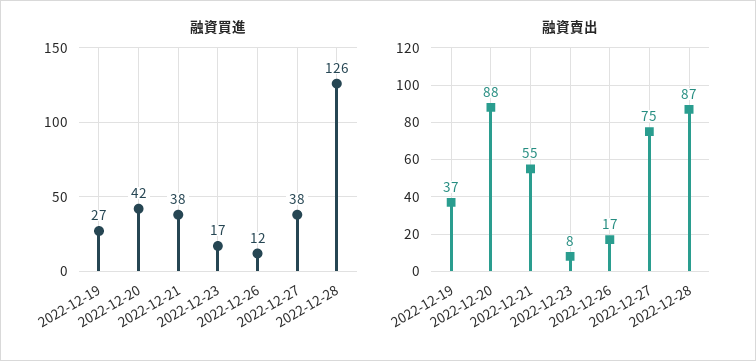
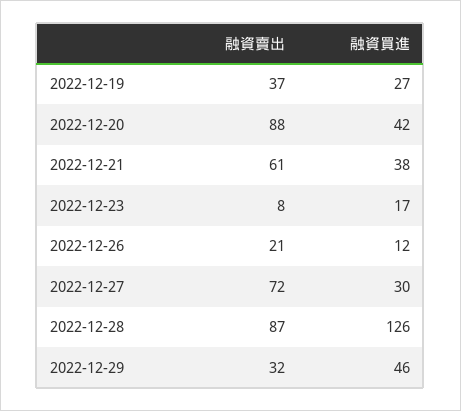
融資買進, 2022-12-27: 38 -> 30
融資賣出, 2022-12-21: 55 -> 61
融資賣出, 2022-12-26: 17 -> 21
融資賣出, 2022-12-27: 75 -> 72
融資賣出, 2022-12-29: none -> 32
融資買進, 2022-12-29: none -> 46

